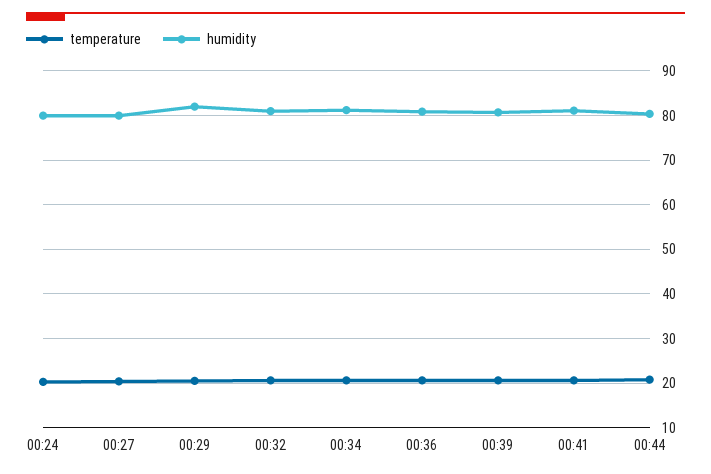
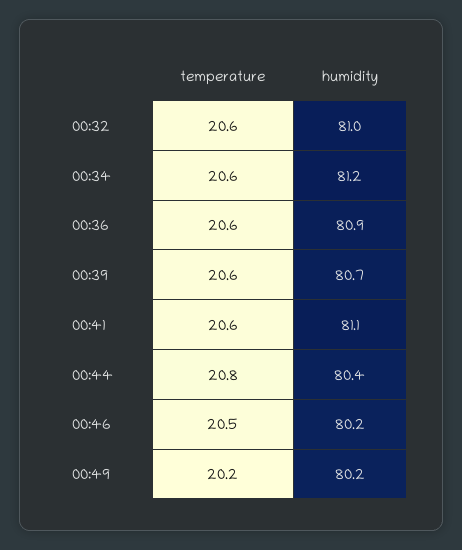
temperature, 00:24: 20 -> none
humidity, 00:24: 80 -> none
temperature, 00:27: 20 -> none
humidity, 00:27: 80 -> none
temperature, 00:29: 20 -> none
humidity, 00:29: 82 -> none
temperature, 00:46: none -> 20.5
humidity, 00:46: none -> 80.2
temperature, 00:49: none -> 20.2
humidity, 00:49: none -> 80.2

